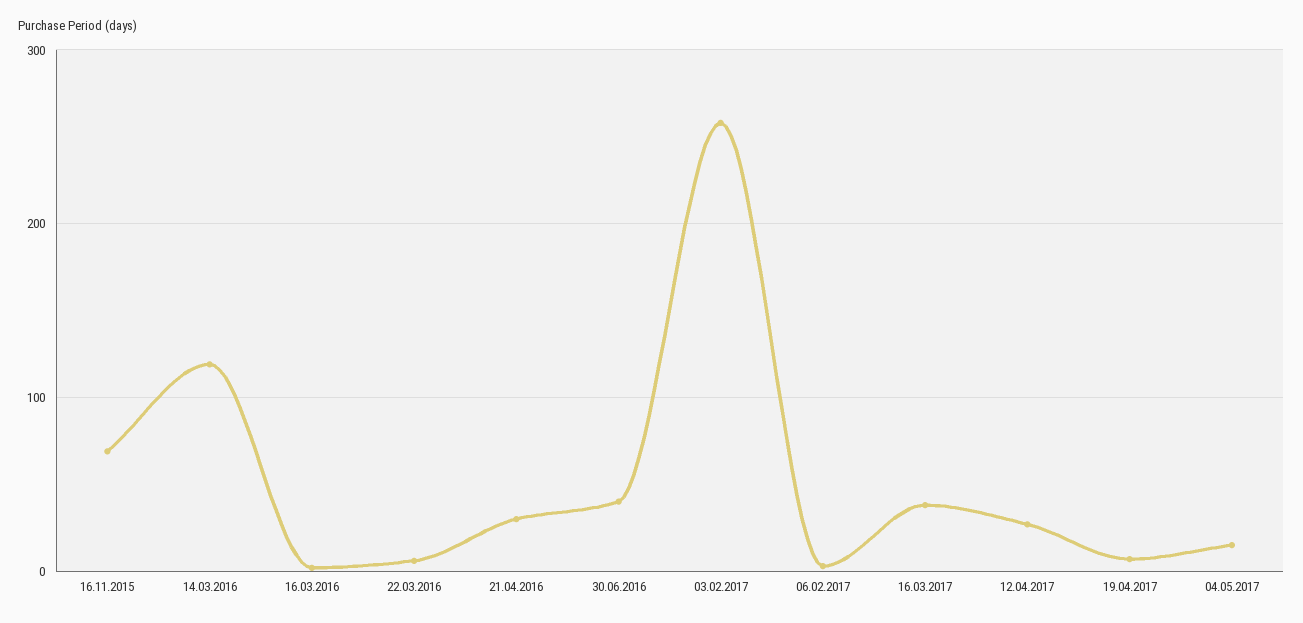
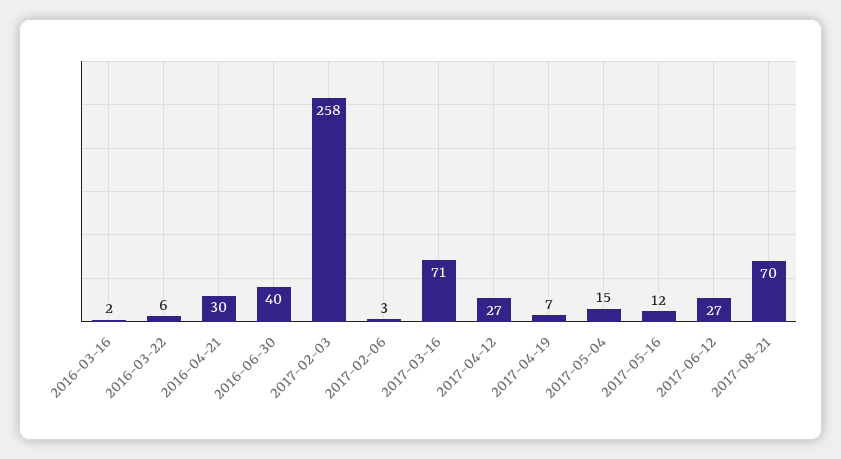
16.11.2015: 70 -> none
14.03.2016: 120 -> none
16.03.2017: 40 -> 71
2017-05-16: none -> 12
2017-06-12: none -> 27
2017-08-21: none -> 70

